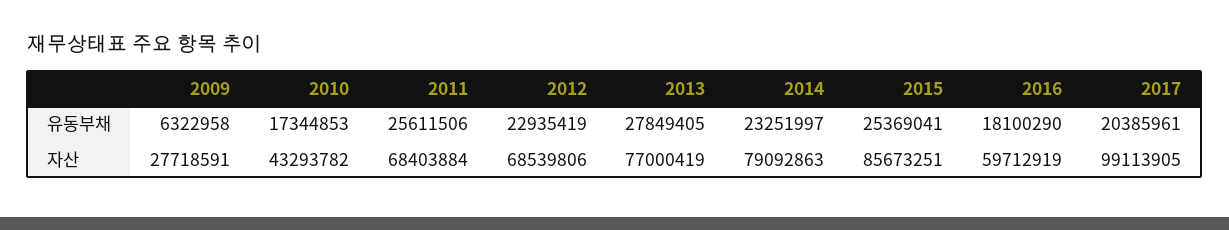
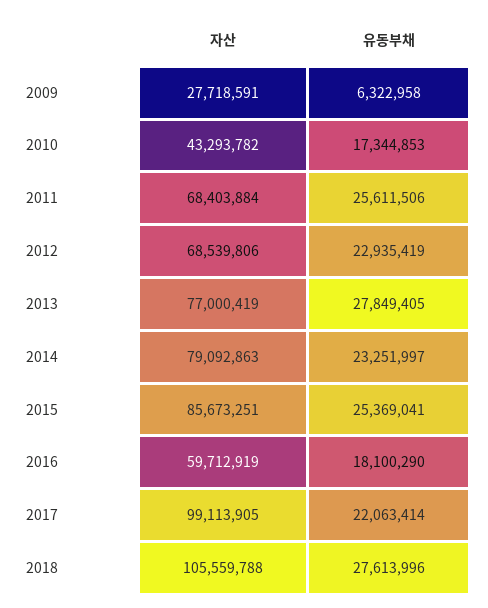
2017, 유동부채: 20385961 -> 22063414
2018, 자산: none -> 105559788
2018, 유동부채: none -> 27613996

